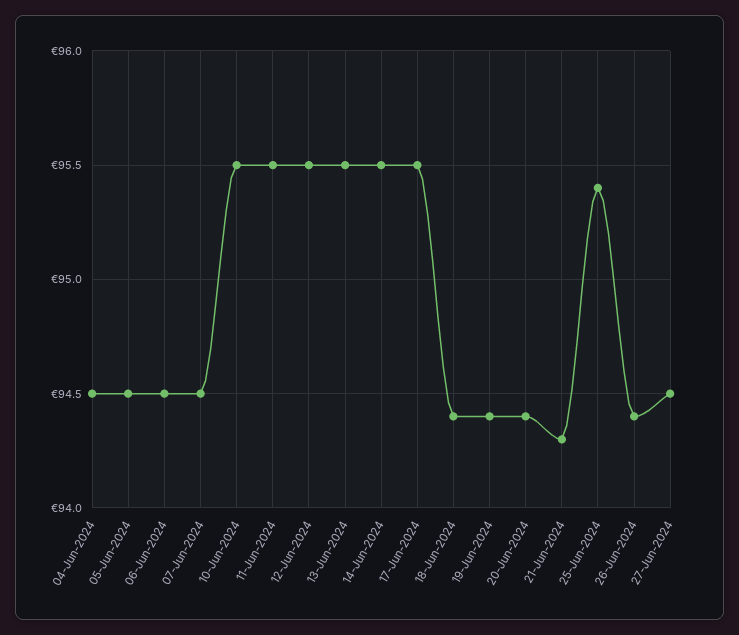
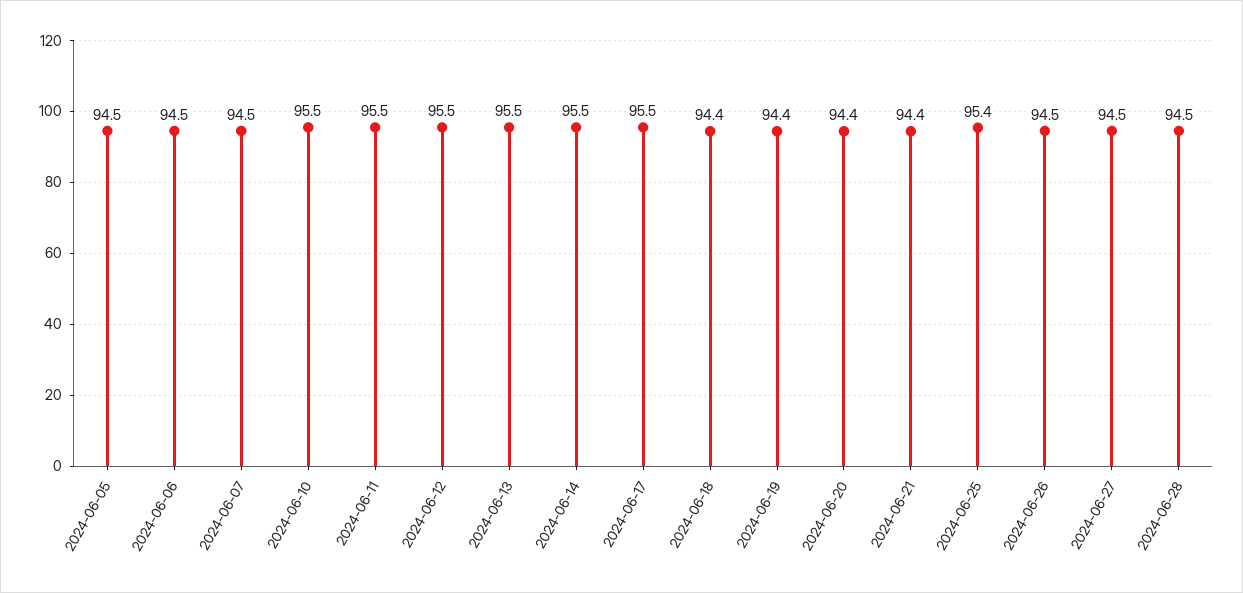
04-Jun-2024: 94.5 -> none
21-Jun-2024: 94.3 -> 94.4
26-Jun-2024: 94.4 -> 94.5
2024-06-28: none -> 94.5

